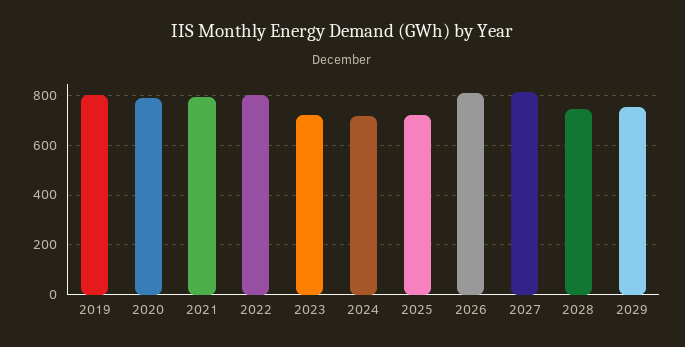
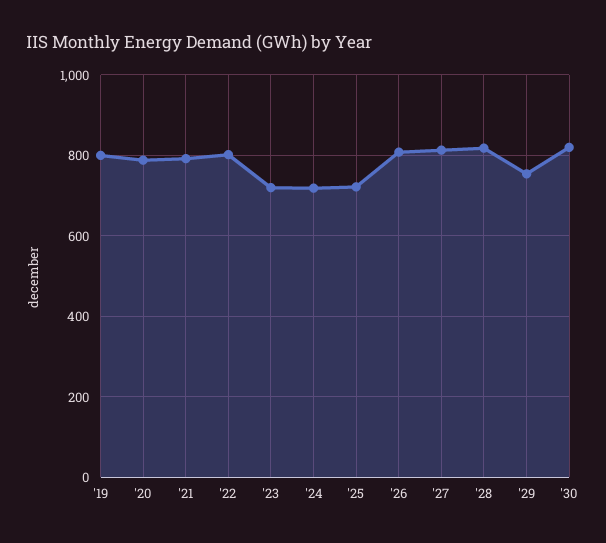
2028: 750 -> 820
'30: none -> 820

